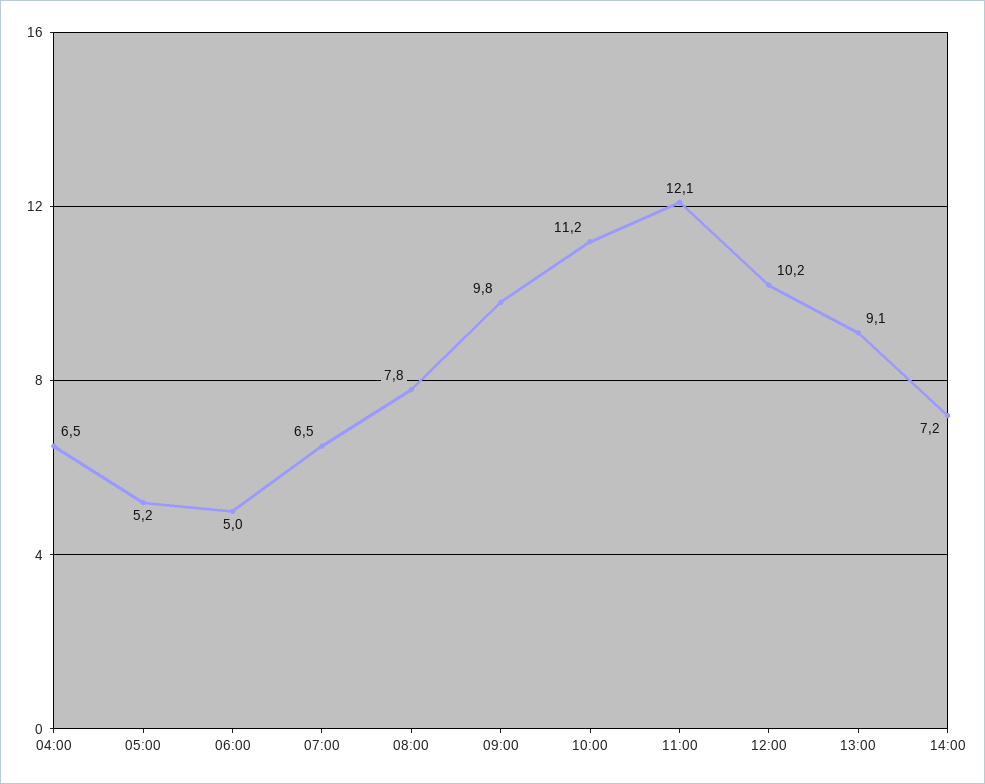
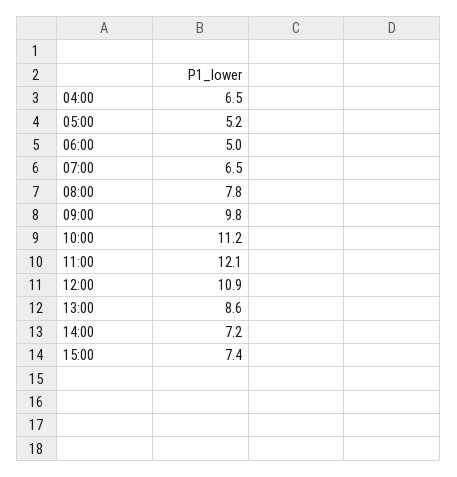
12:00: 10.2 -> 10.9
13:00: 9.1 -> 8.6
15:00: none -> 7.4

